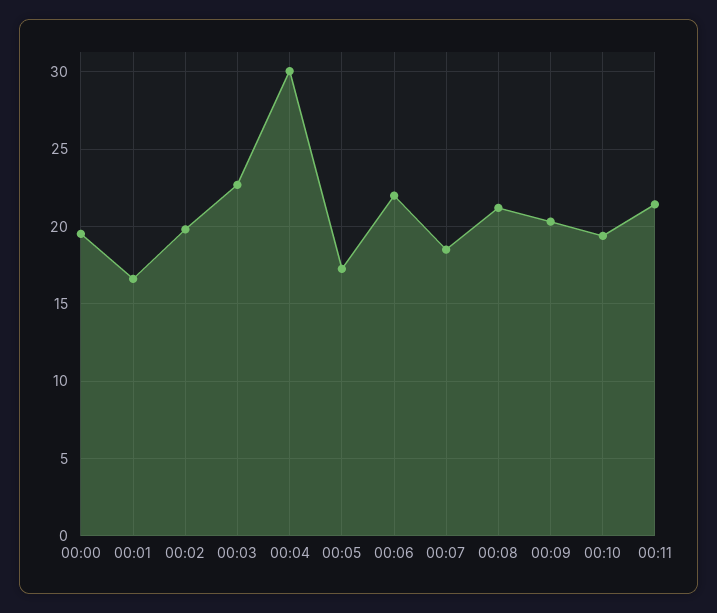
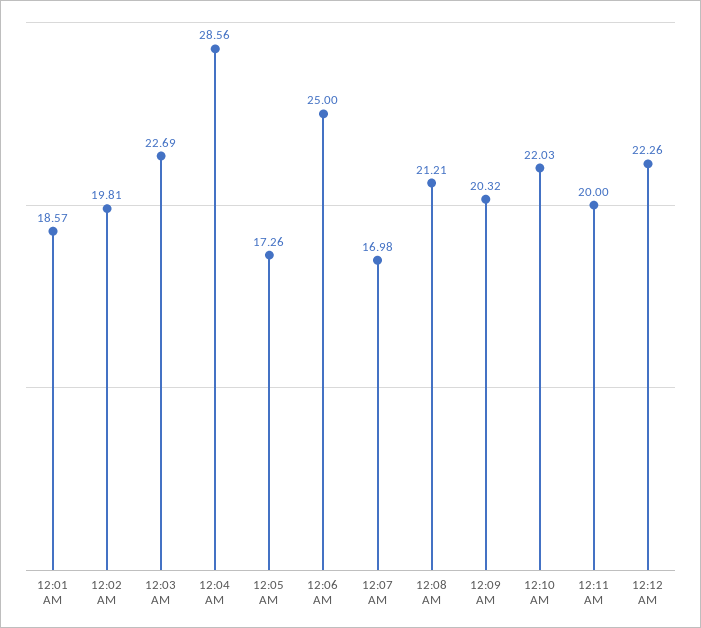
00:00: 19.5 -> none
00:01: 16.5 -> 18.57
00:04: 30 -> 28.56
00:06: 22 -> 25
00:07: 18.5 -> 16.98
00:10: 19.5 -> 22.03
00:11: 21.5 -> 20
12:12 AM: none -> 22.26

